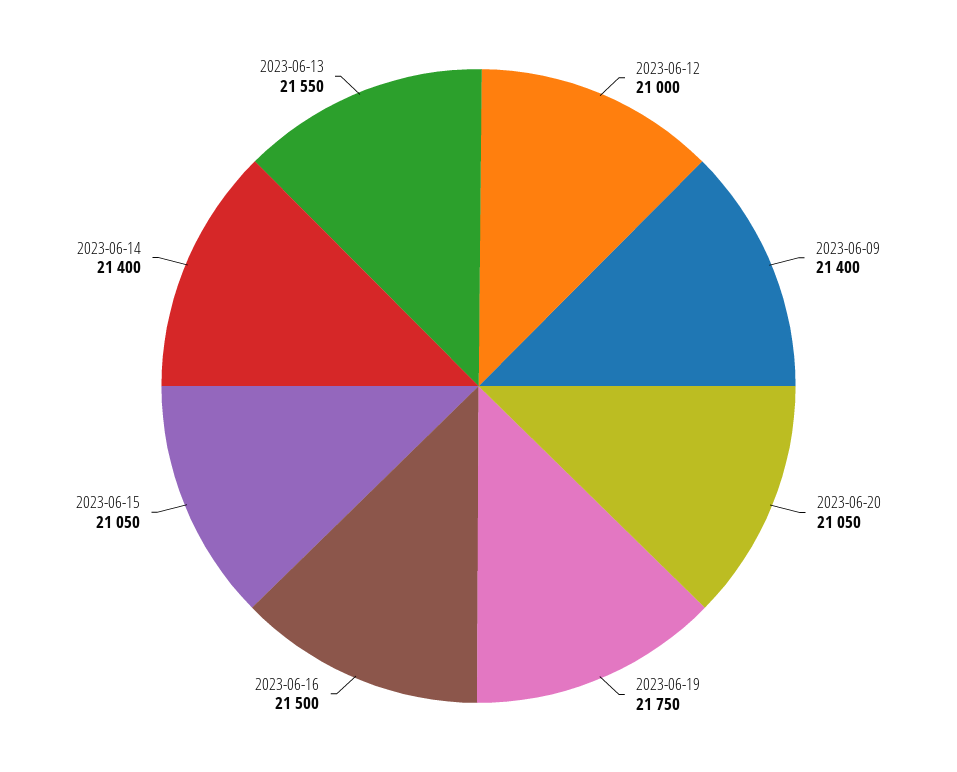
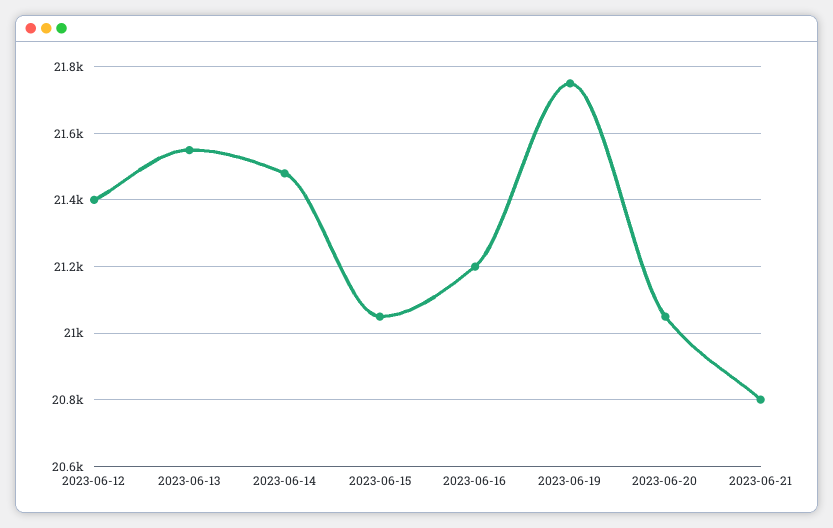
2023-06-12: 21000 -> 21400
2023-06-09: 21400 -> none
2023-06-16: 21500 -> 21200
2023-06-14: 21400 -> 21480
2023-06-21: none -> 20800

